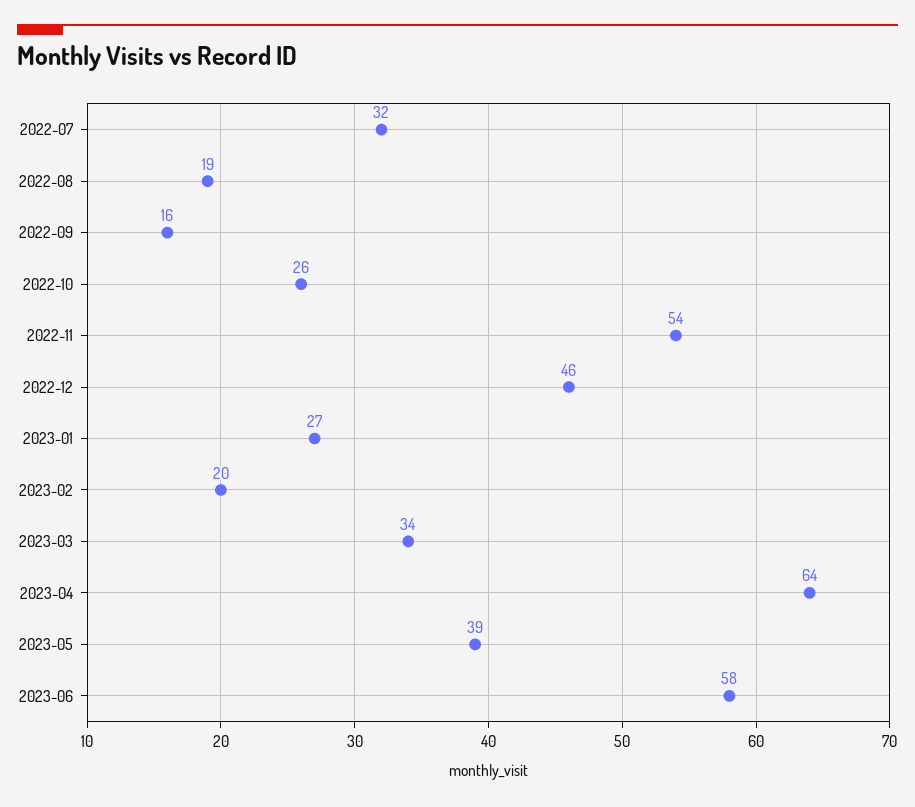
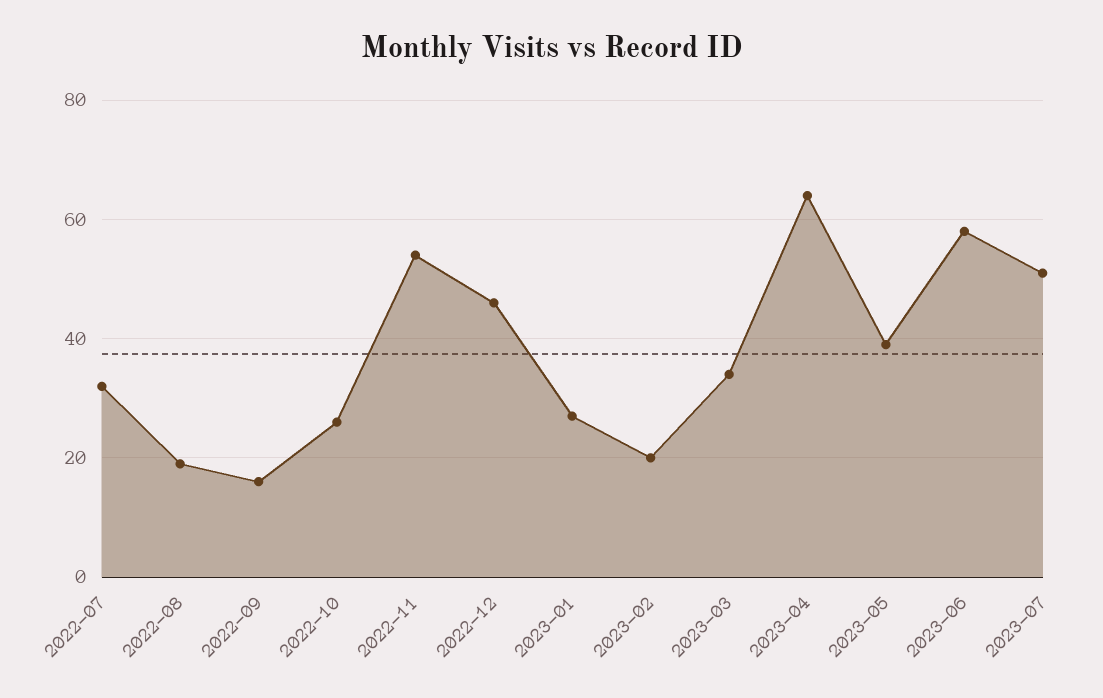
2023-07: none -> 50

